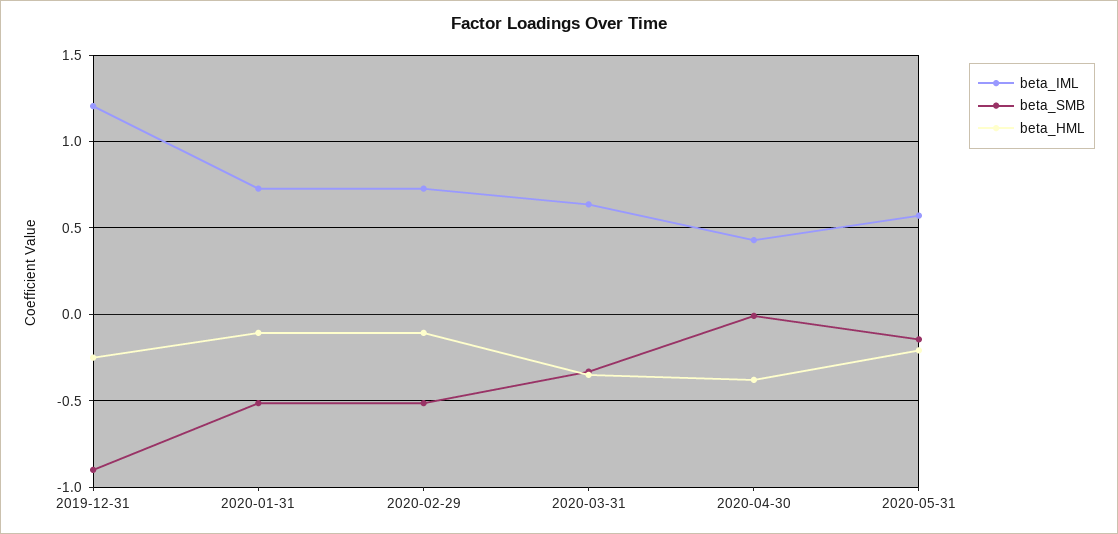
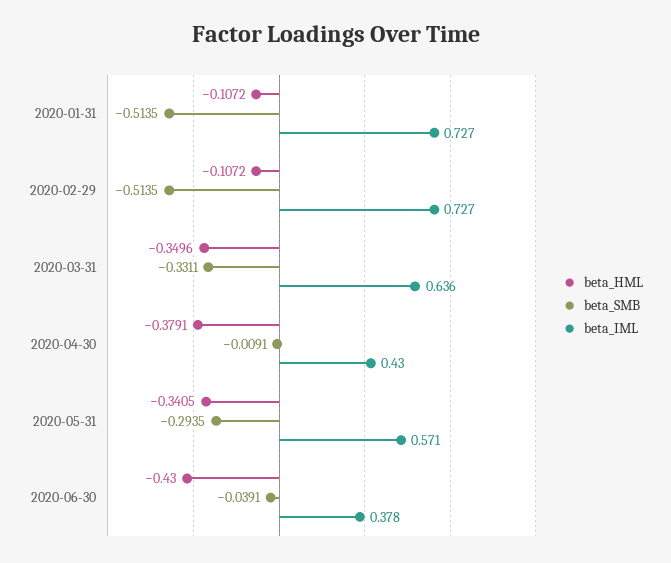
beta_IML, 2019-12-31: 1.2 -> none
beta_SMB, 2019-12-31: -0.9 -> none
beta_HML, 2019-12-31: -0.25 -> none
beta_SMB, 2020-05-31: -0.15 -> -0.2935
beta_HML, 2020-05-31: -0.2 -> -0.3405
beta_HML, 2020-06-30: none -> -0.43
beta_SMB, 2020-06-30: none -> -0.0391
beta_IML, 2020-06-30: none -> 0.378

